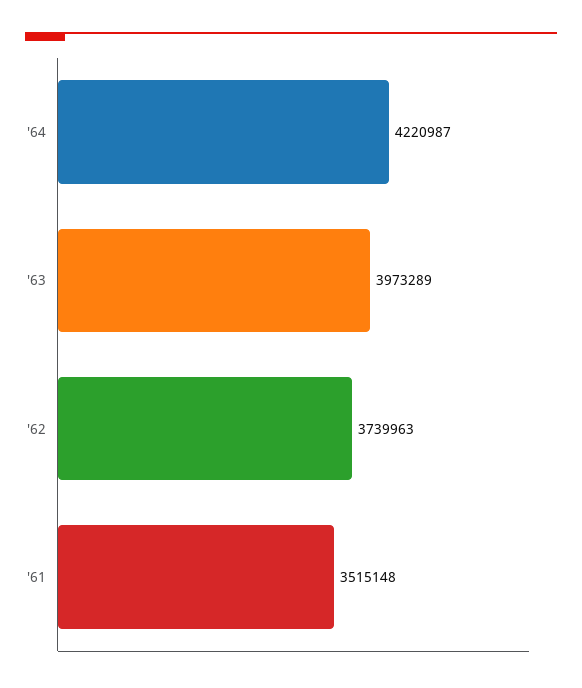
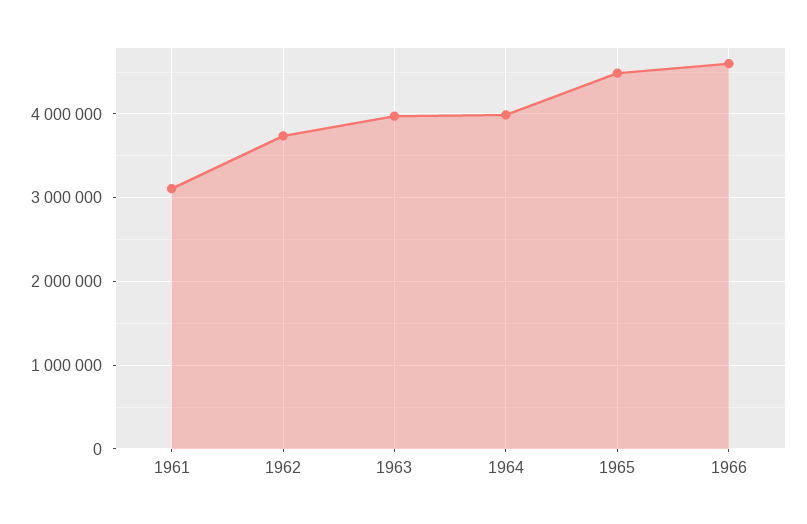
'64: 4220987 -> 4000000
'61: 3515148 -> 3100000
1965: none -> 4500000
1966: none -> 4600000

